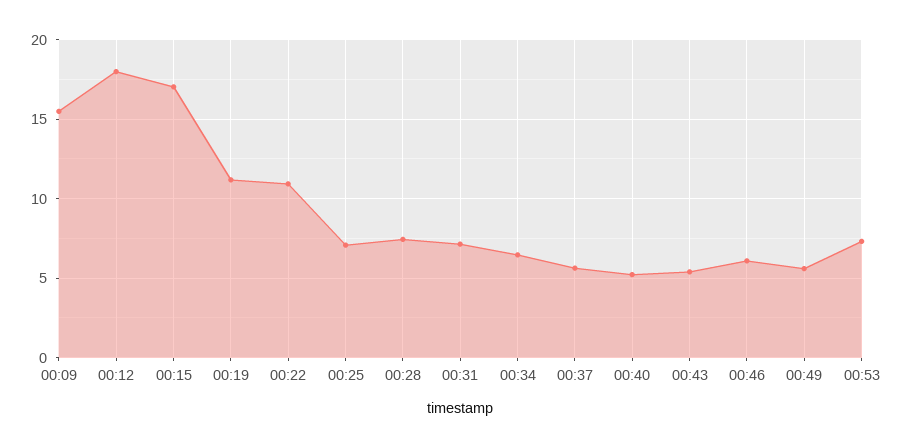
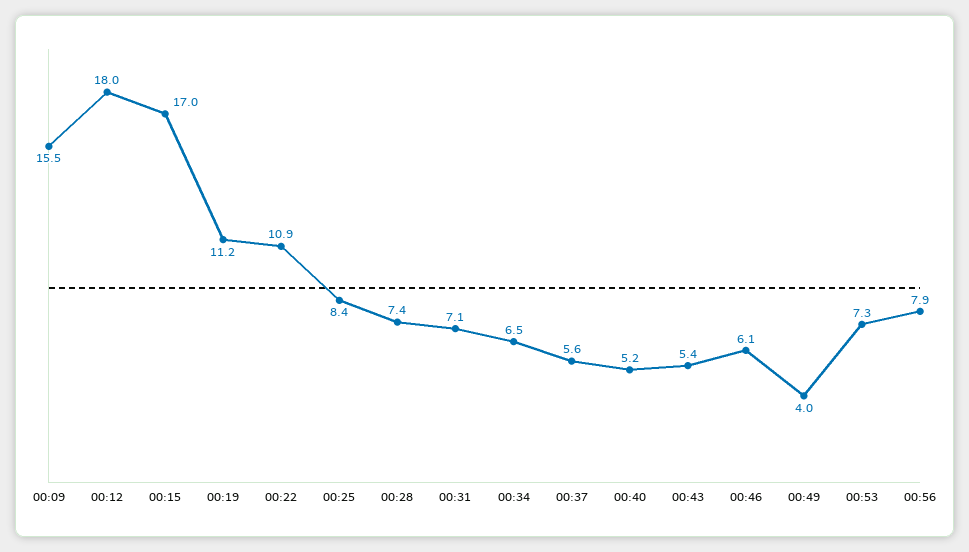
00:25: 7 -> 8.4
00:49: 5.5 -> 4
00:56: none -> 7.9

